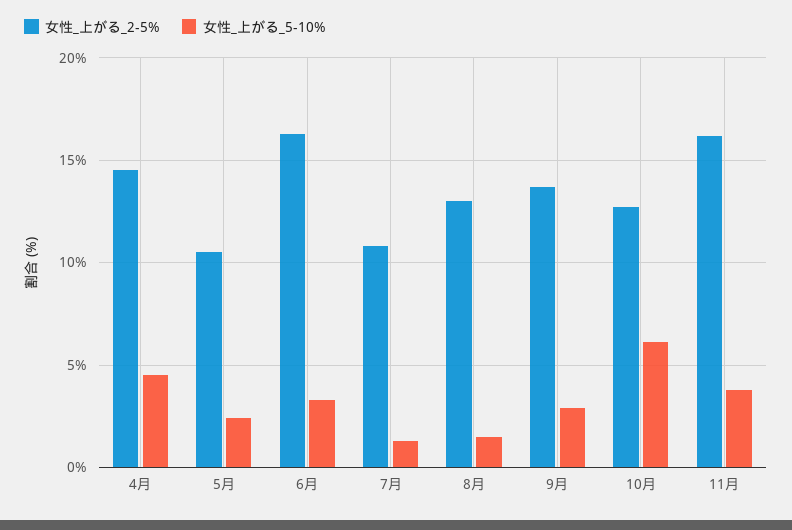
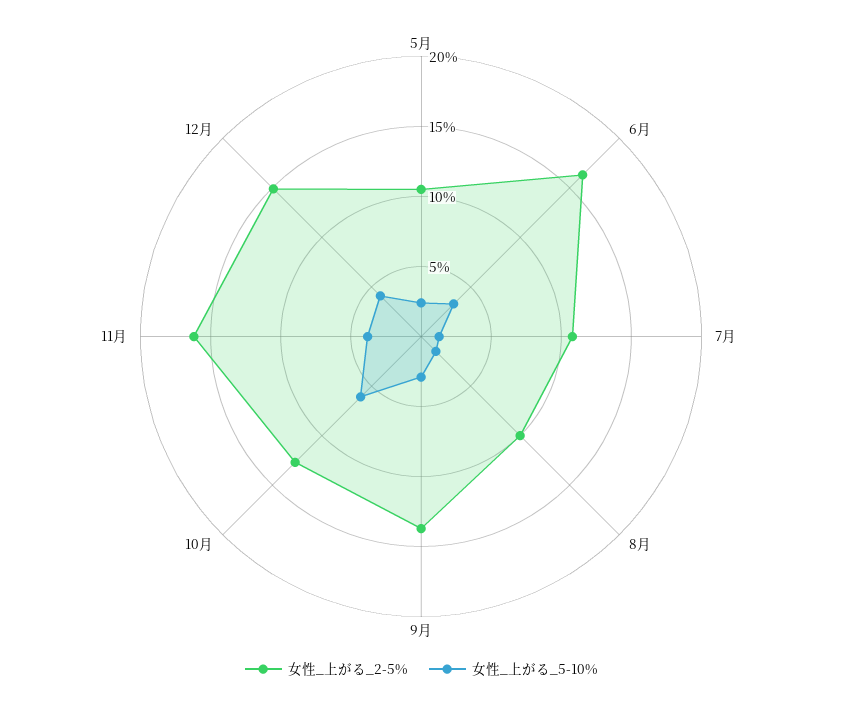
女性_上がる_2-5%, 4月: 14.5 -> none
女性_上がる_5-10%, 4月: 4.5 -> none
女性_上がる_2-5%, 8月: 13 -> 10
女性_上がる_2-5%, 12月: none -> 15
女性_上がる_5-10%, 12月: none -> 4

